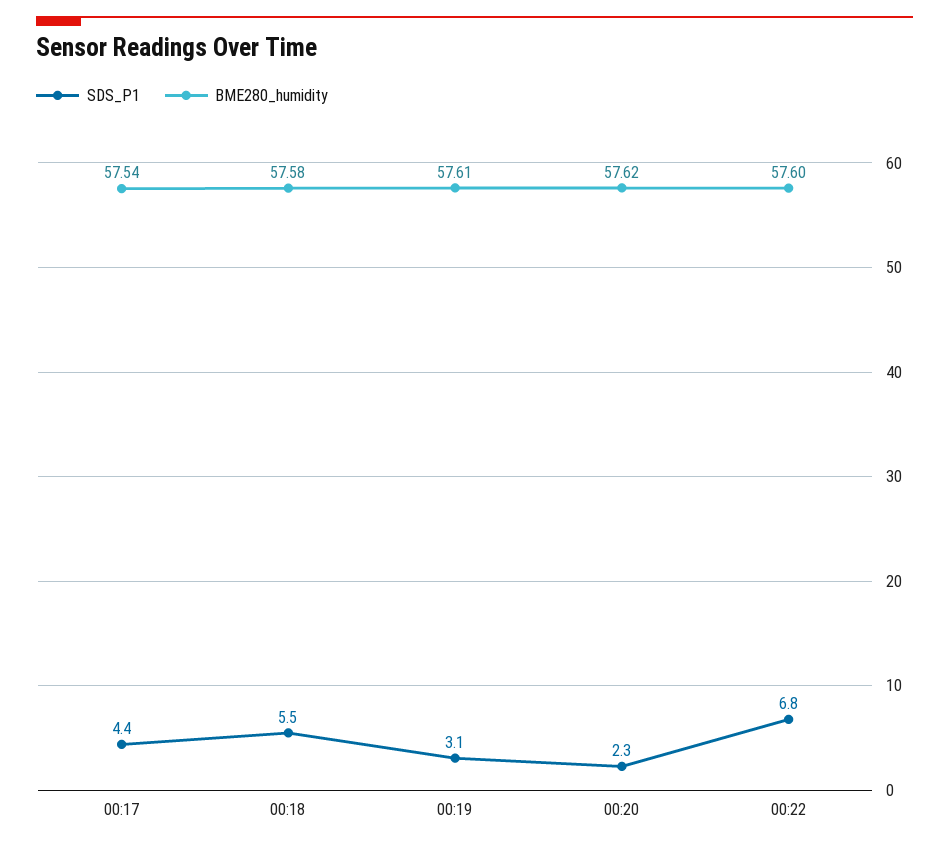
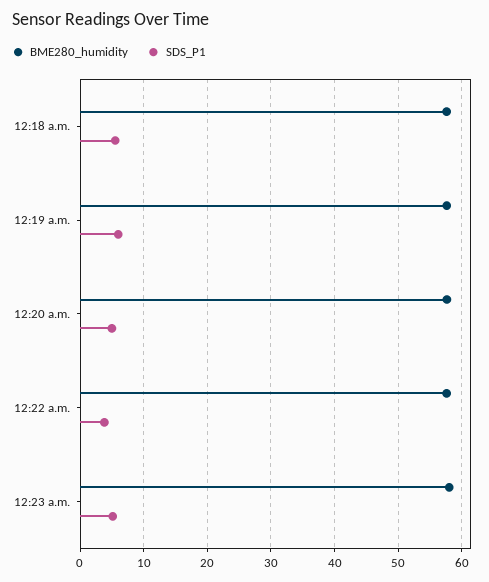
SDS_P1, 00:17: 4.4 -> none
BME280_humidity, 00:17: 57.54 -> none
SDS_P1, 00:19: 3.1 -> 6
SDS_P1, 00:20: 2.3 -> 5
SDS_P1, 00:22: 6.8 -> 4
BME280_humidity, 12:23 a.m.: none -> 58
SDS_P1, 12:23 a.m.: none -> 5

